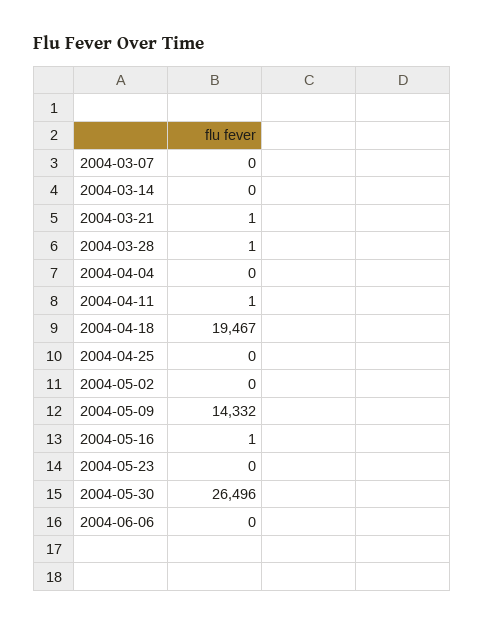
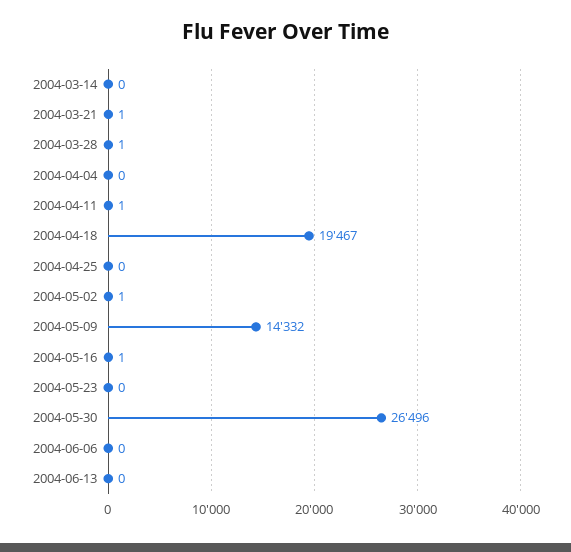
2004-03-07: 0 -> none
2004-05-02: 0 -> 1
2004-06-13: none -> 0

